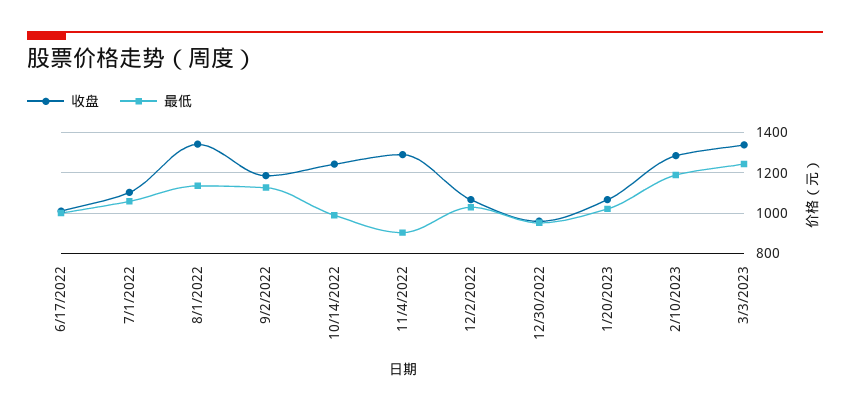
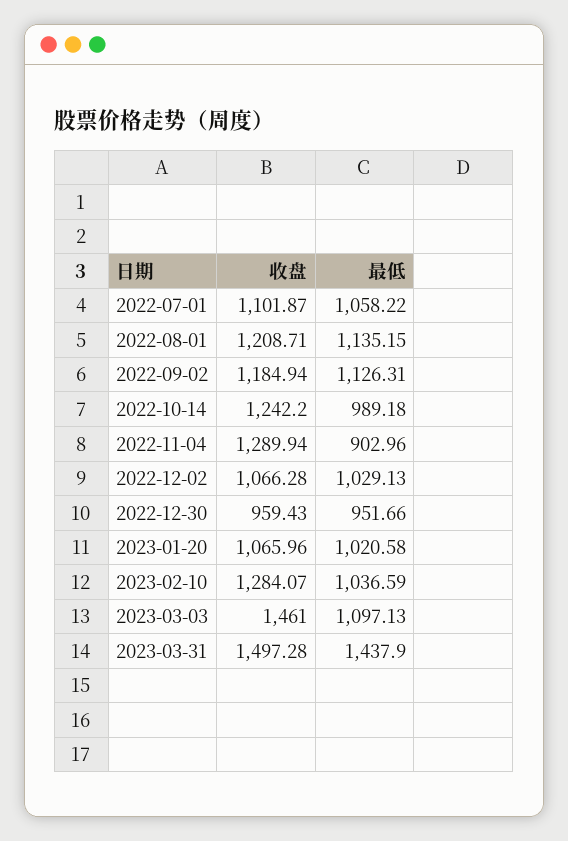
收盘, 6/17/2022: 1000 -> none
最低, 6/17/2022: 1000 -> none
收盘, 8/1/2022: 1350 -> 1208.71
最低, 2/10/2023: 1200 -> 1036.59
收盘, 3/3/2023: 1350 -> 1461
最低, 3/3/2023: 1250 -> 1097.13
收盘, 2023-03-31: none -> 1497.28
最低, 2023-03-31: none -> 1437.9

